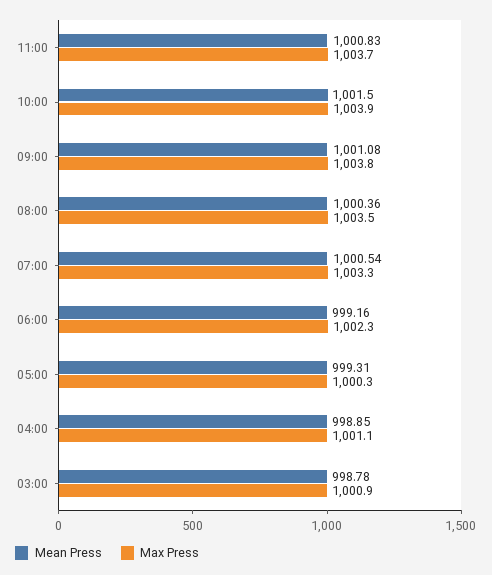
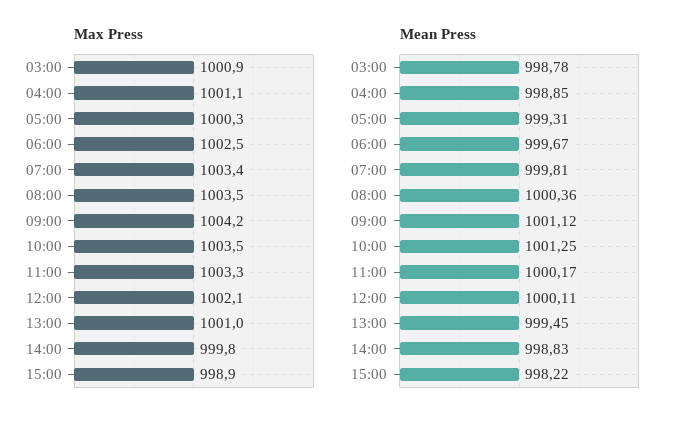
Mean Press, 11:00: 1000.83 -> 1000.17
Max Press, 11:00: 1003.7 -> 1003.3
Mean Press, 10:00: 1001.5 -> 1001.25
Max Press, 10:00: 1003.9 -> 1003.5
Mean Press, 09:00: 1001.08 -> 1001.12
Max Press, 09:00: 1003.8 -> 1004.2
Mean Press, 07:00: 1000.54 -> 999.81
Max Press, 07:00: 1003.3 -> 1003.4
Mean Press, 06:00: 999.16 -> 999.67
Max Press, 06:00: 1002.3 -> 1002.5
Max Press, 12:00: none -> 1002.1
Max Press, 13:00: none -> 1001
Max Press, 14:00: none -> 999.8
Max Press, 15:00: none -> 998.9
Mean Press, 12:00: none -> 1000.11
Mean Press, 13:00: none -> 999.45
Mean Press, 14:00: none -> 998.83
Mean Press, 15:00: none -> 998.22

